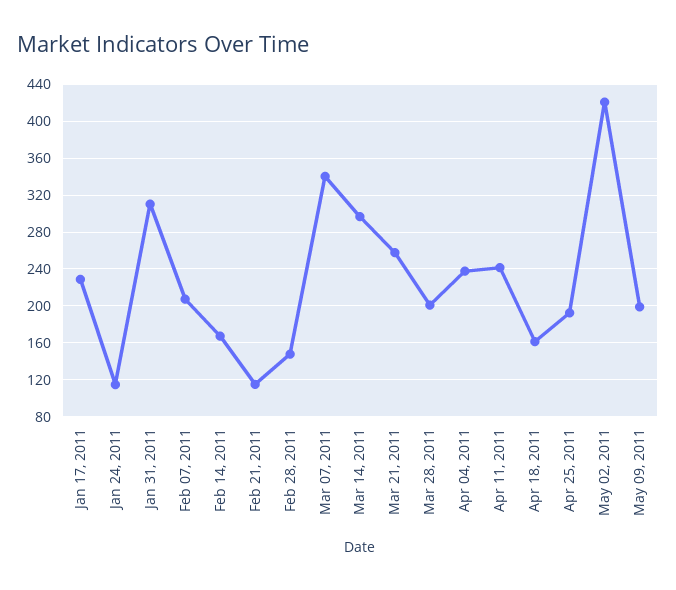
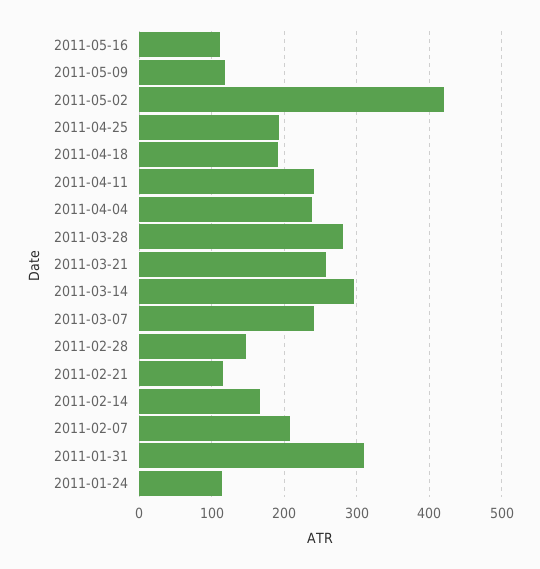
Jan 17, 2011: 230 -> none
Mar 07, 2011: 340 -> 240
Mar 28, 2011: 200 -> 280
Apr 18, 2011: 160 -> 190
May 09, 2011: 200 -> 120
2011-05-16: none -> 110

